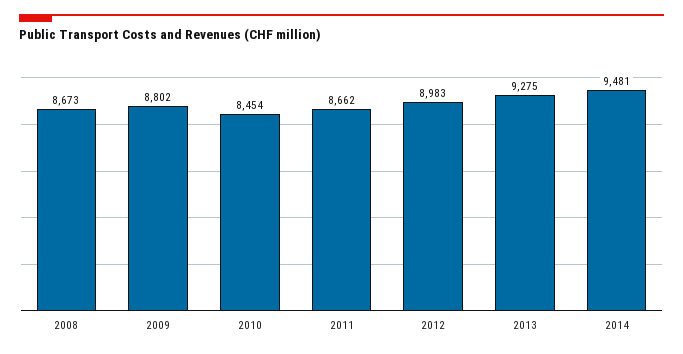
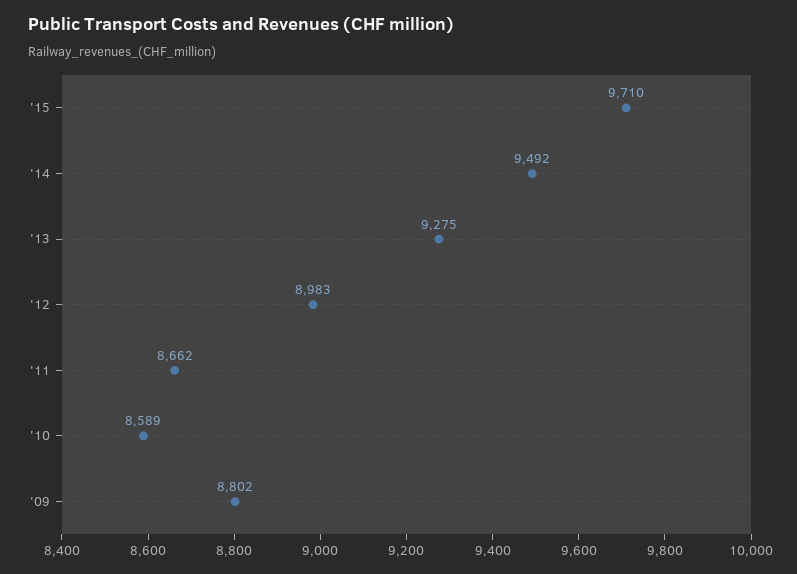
2008: 8673 -> none
2010: 8454 -> 8589
2014: 9481 -> 9492
'15: none -> 9710

